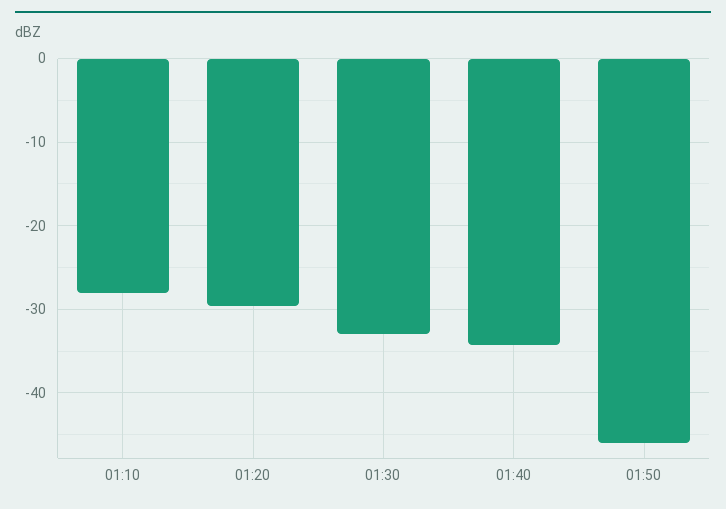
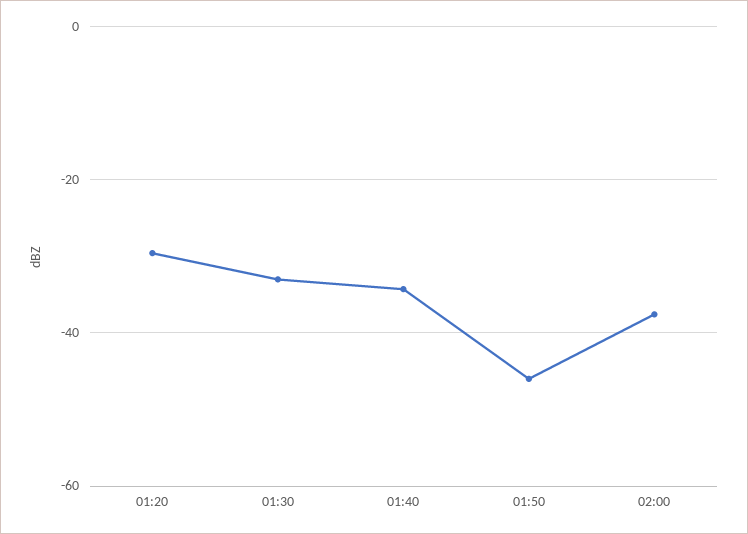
01:10: -28 -> none
02:00: none -> -38

